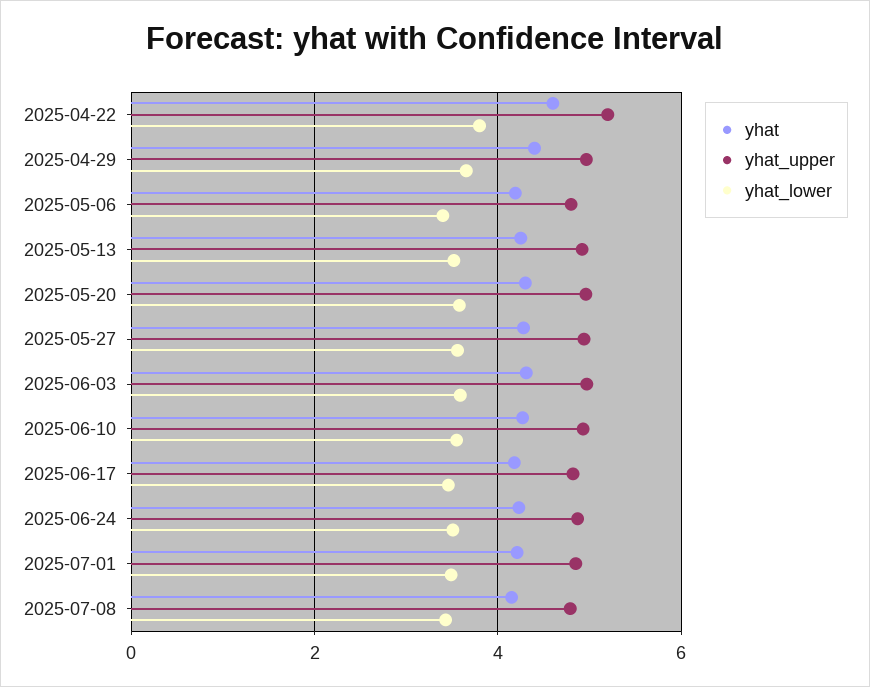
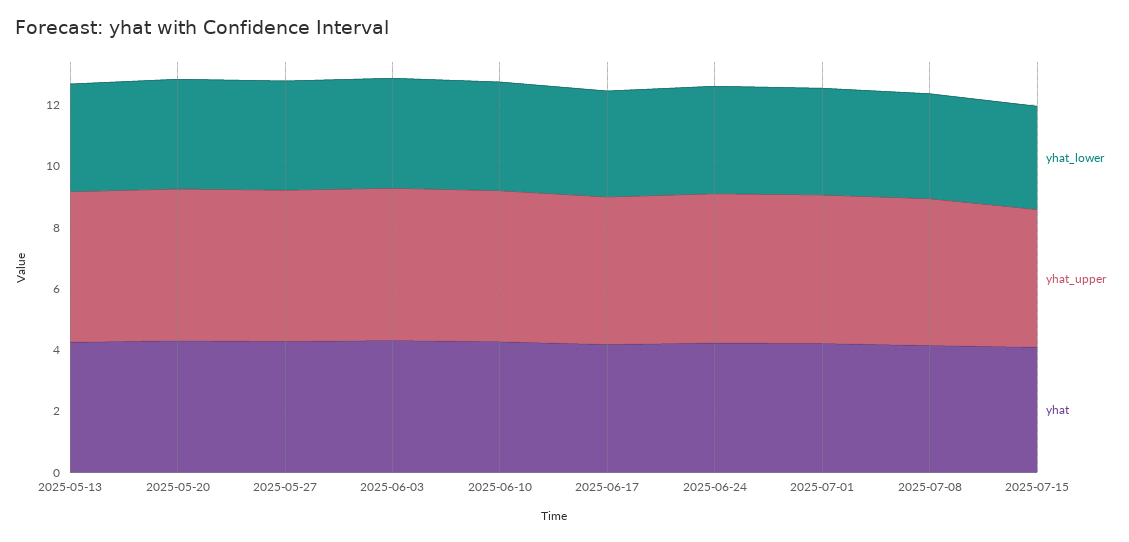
yhat, 2025-04-22: 4.6 -> none
yhat_upper, 2025-04-22: 5.2 -> none
yhat_lower, 2025-04-22: 3.8 -> none
yhat, 2025-04-29: 4.4 -> none
yhat_upper, 2025-04-29: 5 -> none
yhat_lower, 2025-04-29: 3.6 -> none
yhat, 2025-05-06: 4.2 -> none
yhat_upper, 2025-05-06: 4.8 -> none
yhat_lower, 2025-05-06: 3.4 -> none
yhat_lower, 2025-07-15: none -> 3.5
yhat_upper, 2025-07-15: none -> 4.5
yhat, 2025-07-15: none -> 4

